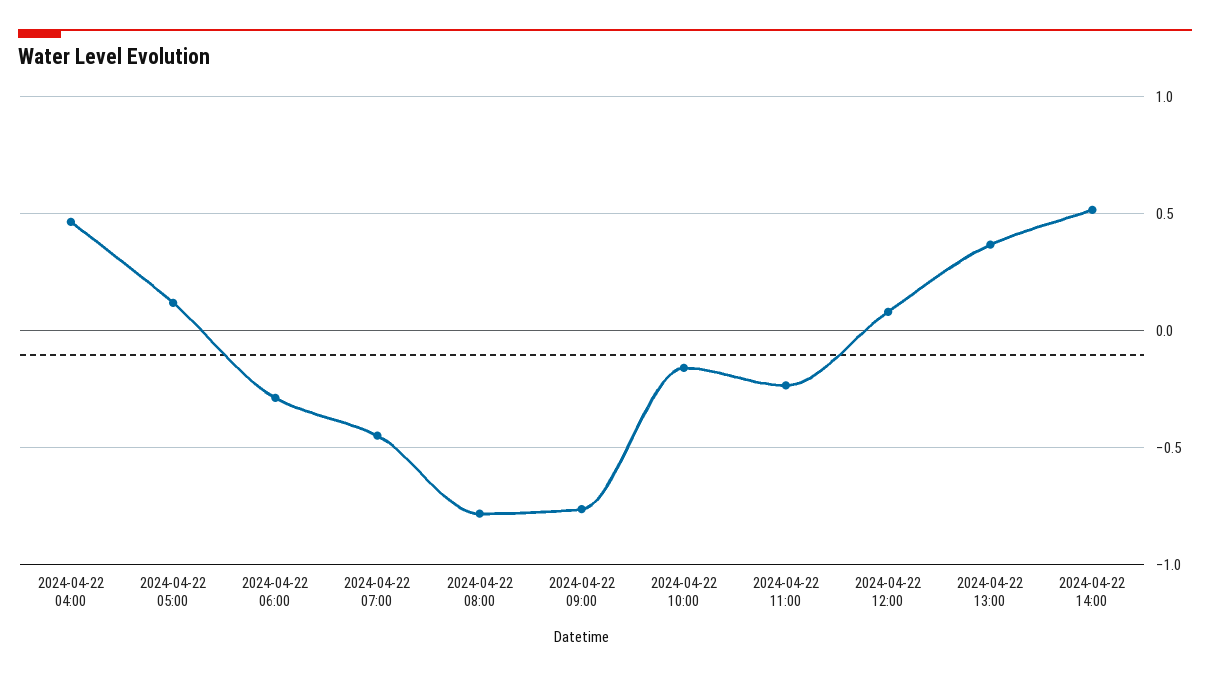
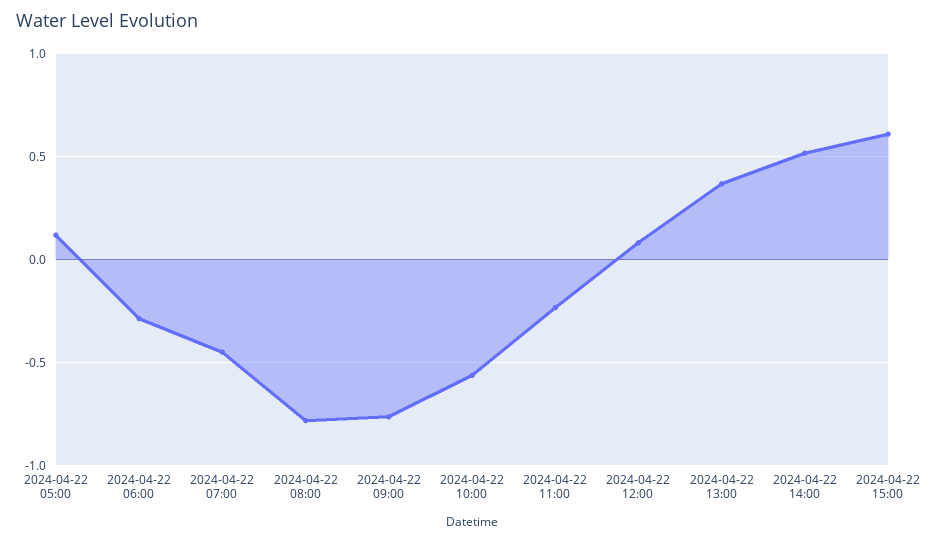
2024-04-22 04:00: 0.45 -> none
2024-04-22 10:00: -0.15 -> -0.55
2024-04-22 15:00: none -> 0.6

